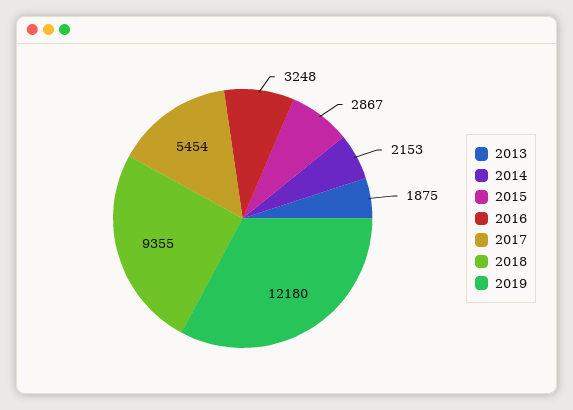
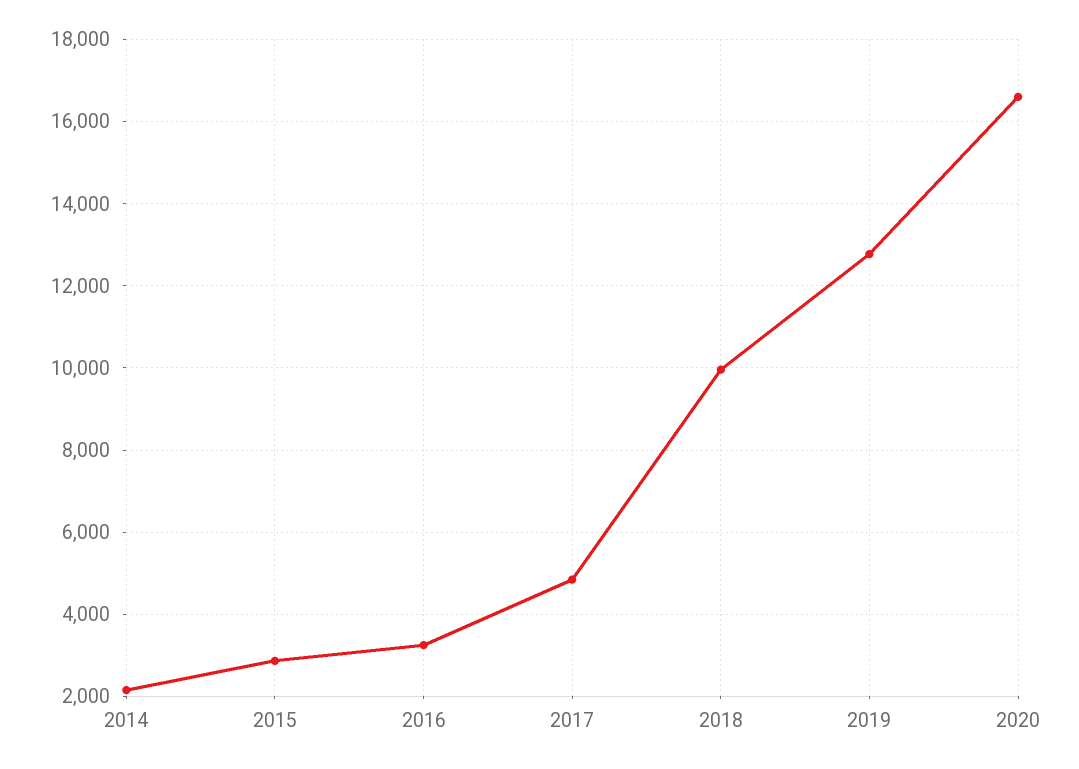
2013: 1875 -> none
2017: 5454 -> 4800
2018: 9355 -> 10000
2019: 12180 -> 12800
2020: none -> 16600

